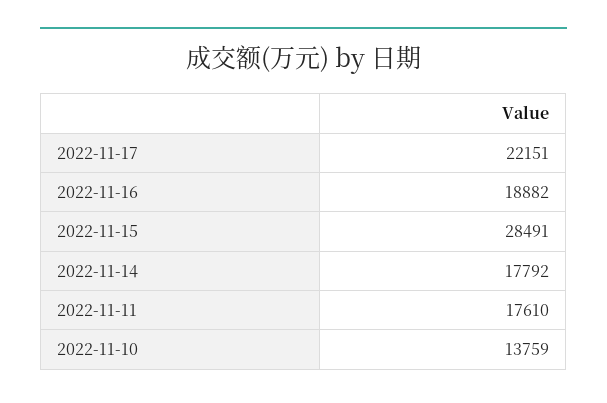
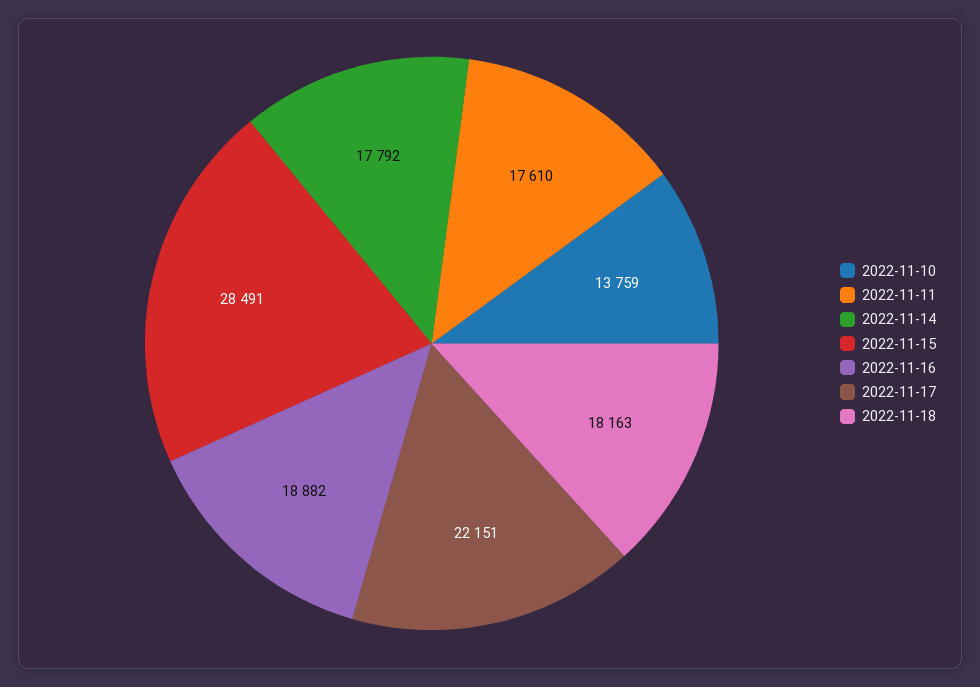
2022-11-18: none -> 18163

